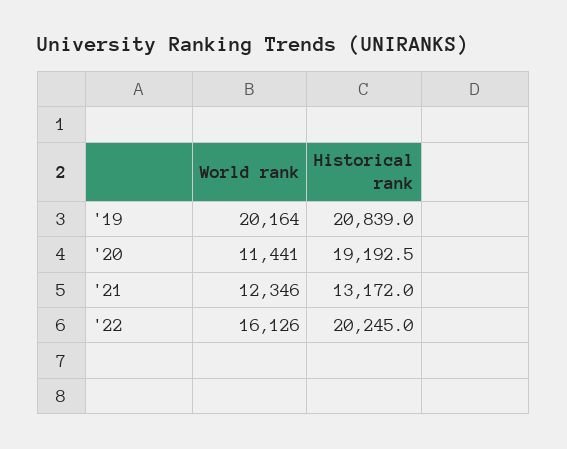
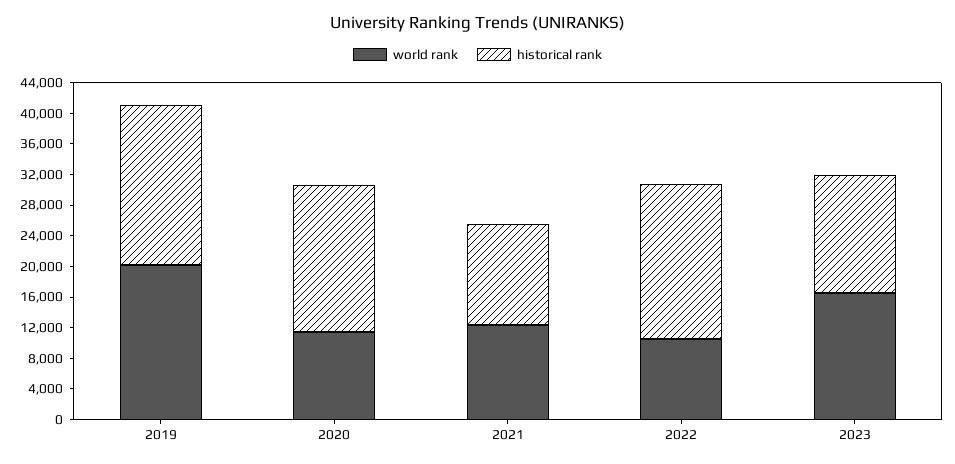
World rank, '22: 16126 -> 10000
World rank, 2023: none -> 16000
Historical rank, 2023: none -> 16000

